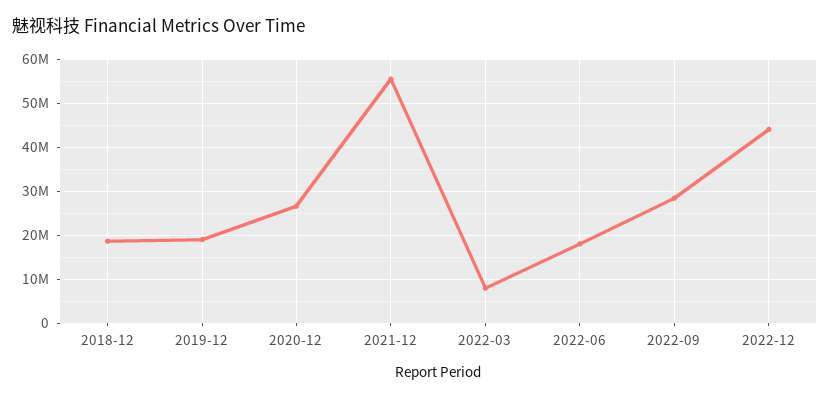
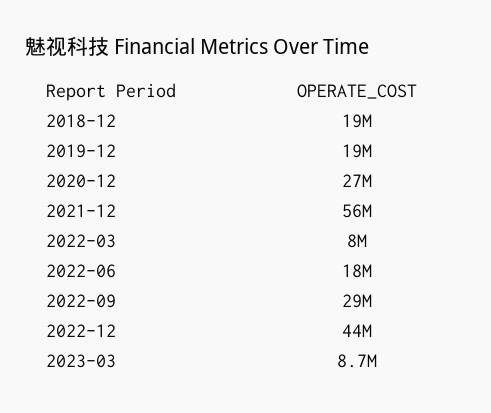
2023-03: none -> 8700000

